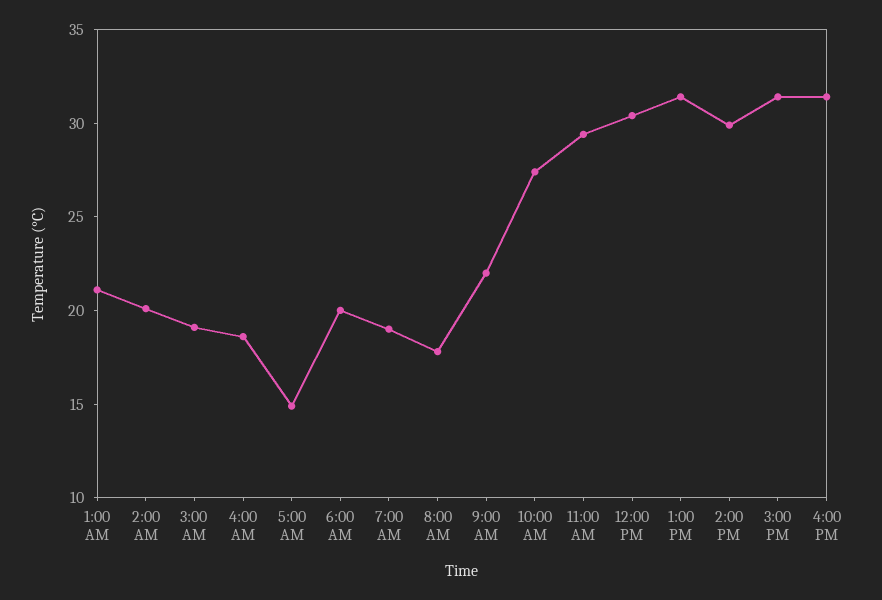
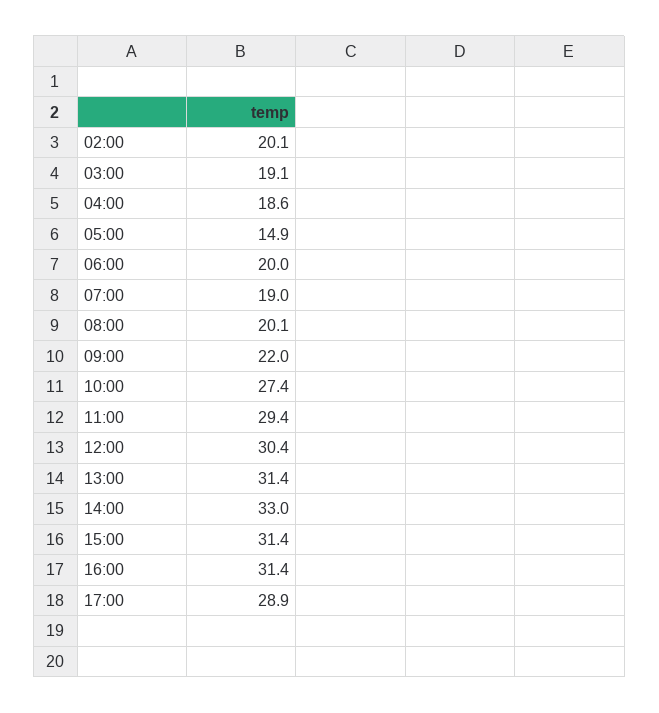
1:00 AM: 21 -> none
8:00 AM: 18 -> 20.1
2:00 PM: 30 -> 33
17:00: none -> 28.9

